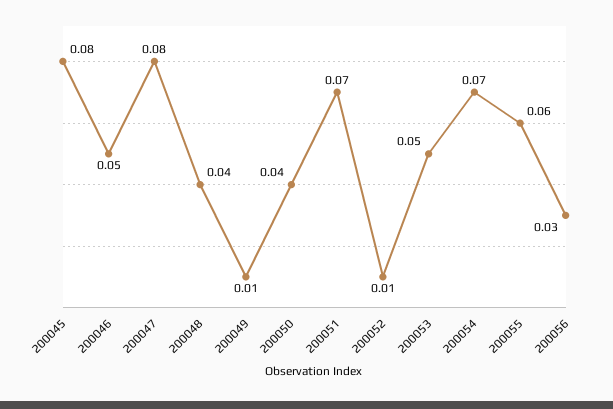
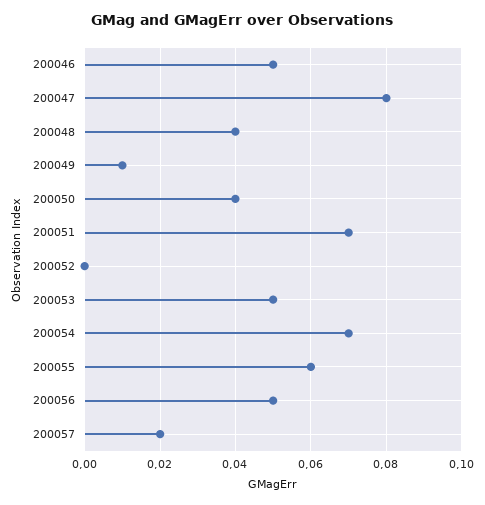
200045: 0.08 -> none
200052: 0.01 -> 0
200056: 0.03 -> 0.05
200057: none -> 0.02

